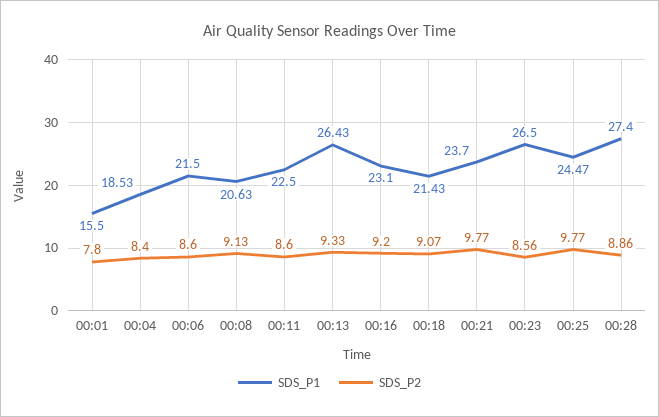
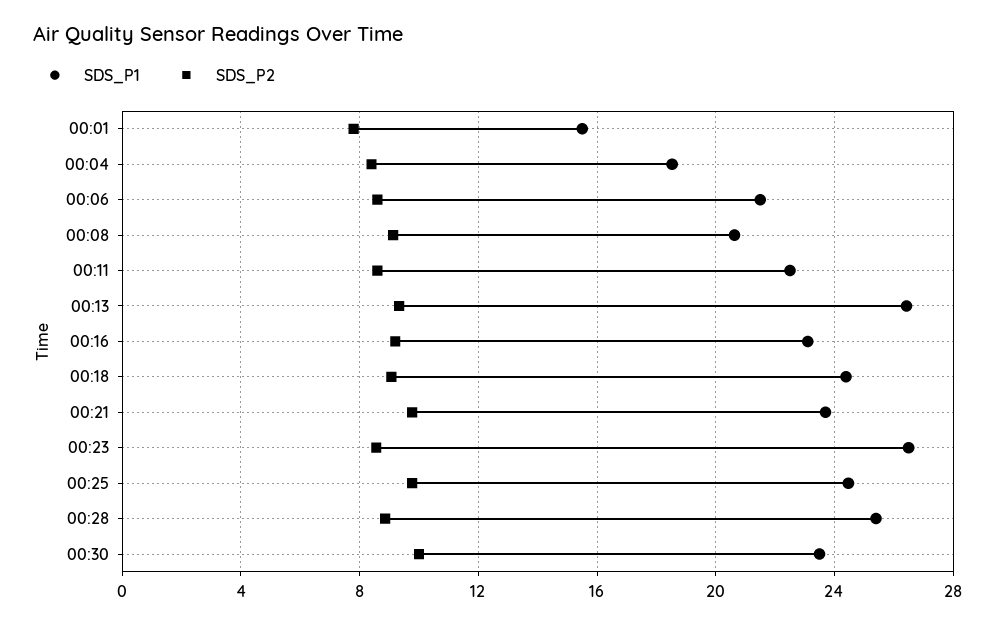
SDS_P1, 00:18: 21.43 -> 24.5
SDS_P1, 00:28: 27.4 -> 25.5
SDS_P1, 00:30: none -> 23.5
SDS_P2, 00:30: none -> 10

